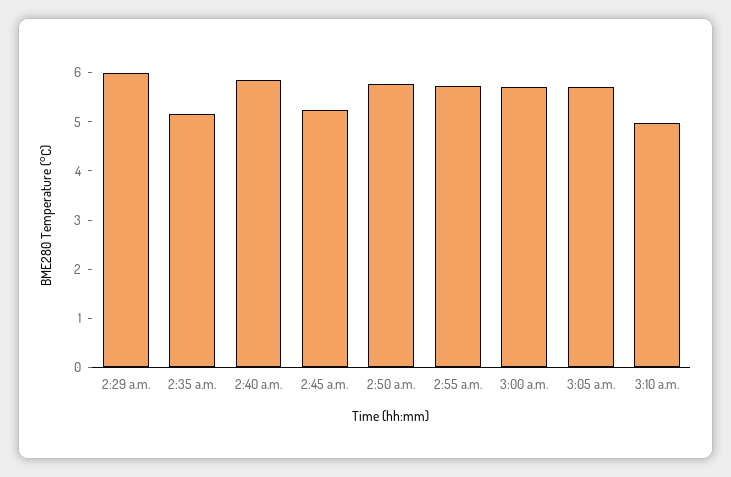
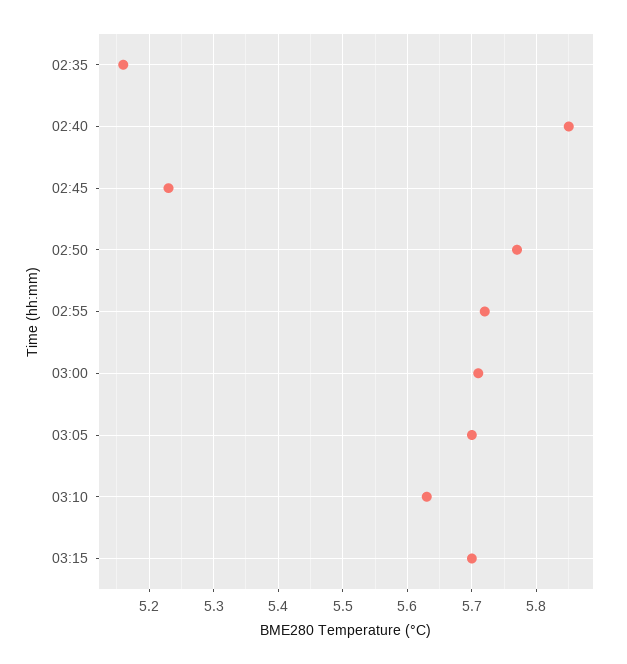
2:29 a.m.: 6 -> none
3:10 a.m.: 5 -> 5.63
03:15: none -> 5.7

